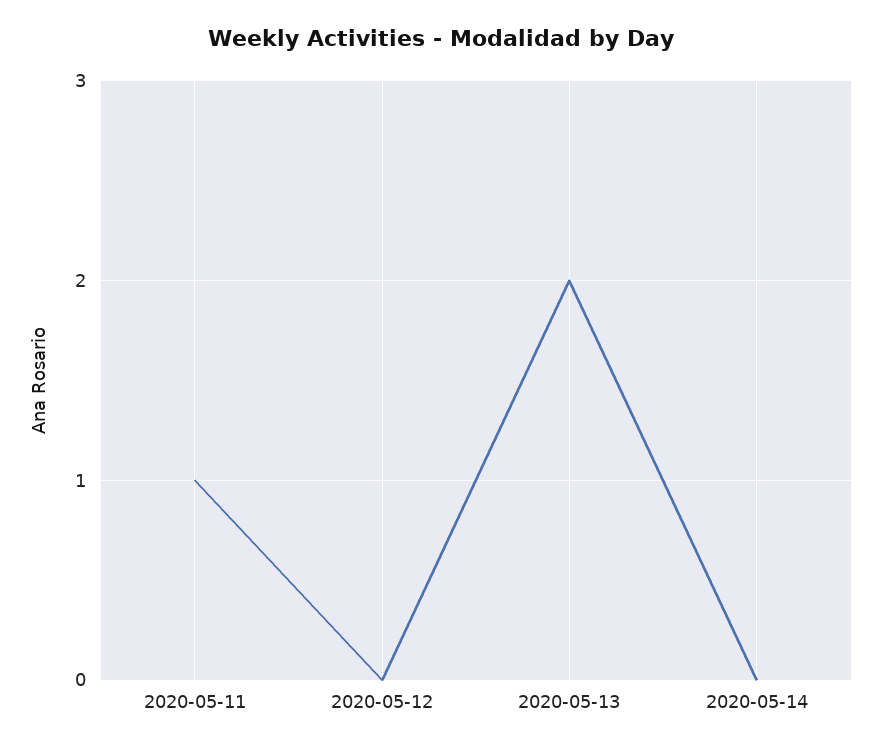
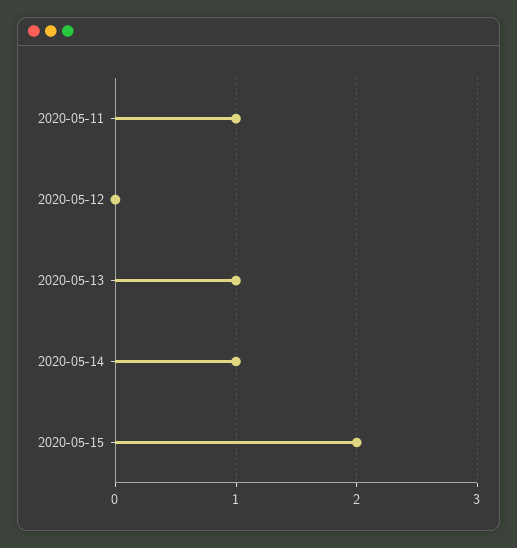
2020-05-13: 2 -> 1
2020-05-14: 0 -> 1
2020-05-15: none -> 2

